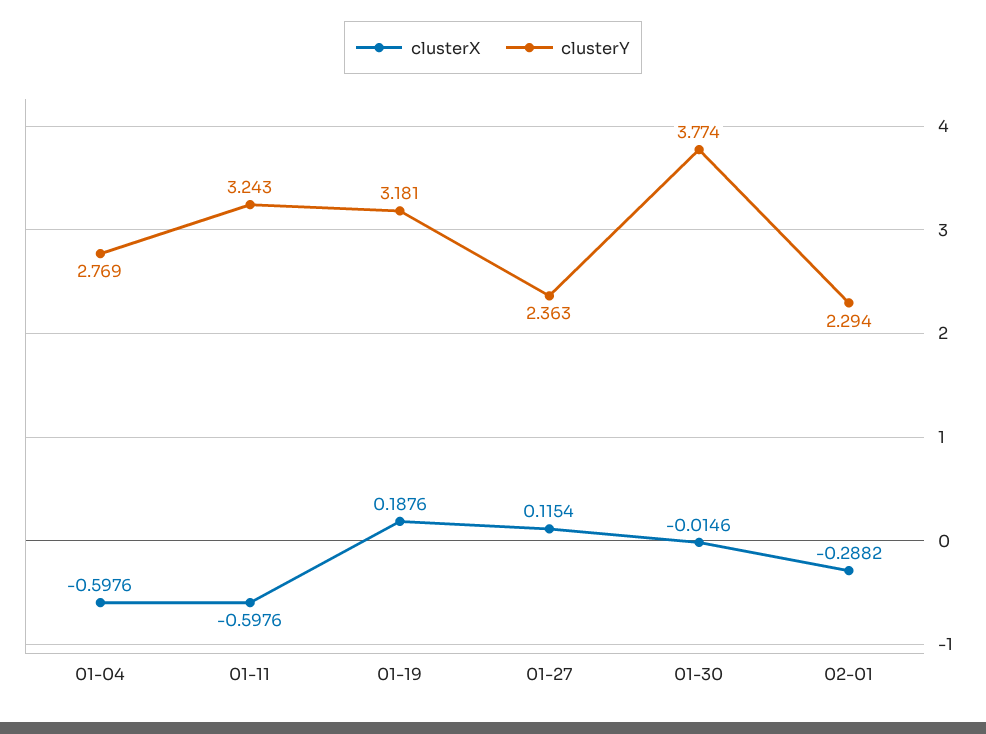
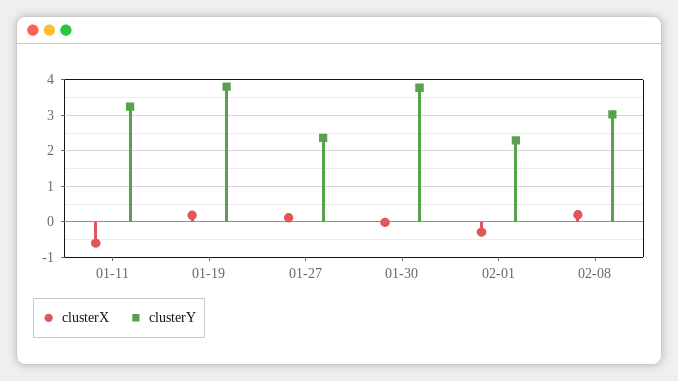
clusterX, 01-04: -0.5976 -> none
clusterY, 01-04: 2.769 -> none
clusterY, 01-19: 3.181 -> 3.8
clusterX, 02-08: none -> 0.2
clusterY, 02-08: none -> 3

